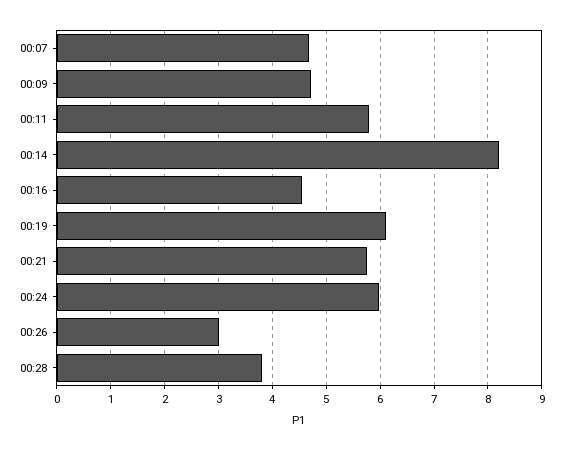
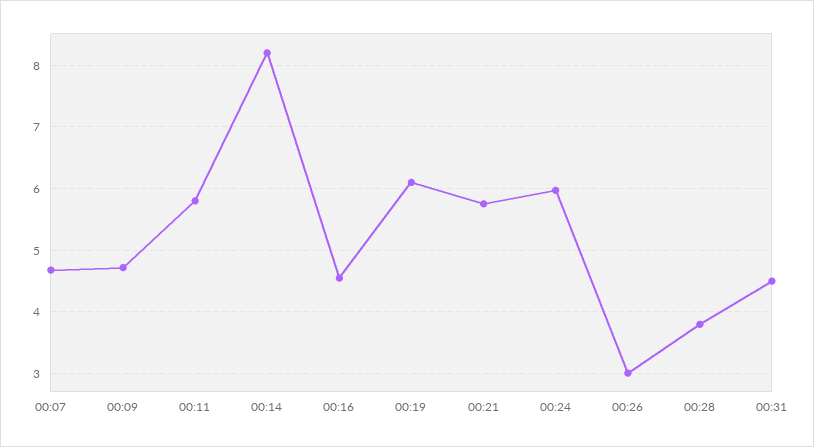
00:31: none -> 4.5

